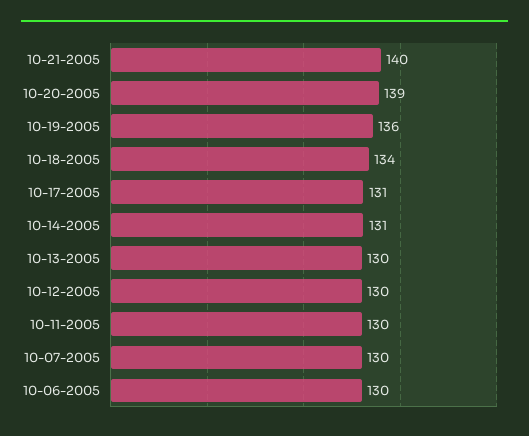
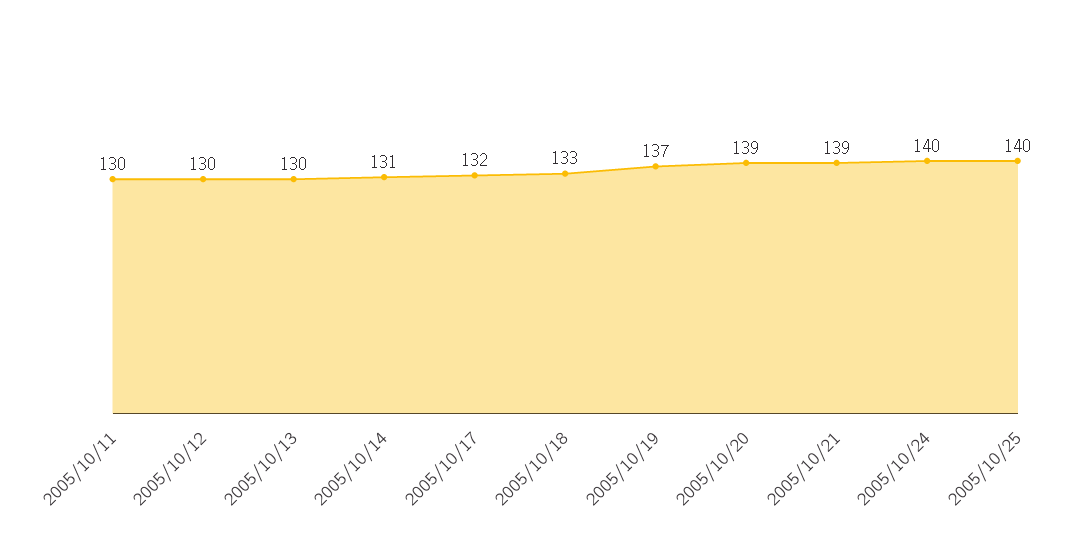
10-21-2005: 140 -> 139
10-19-2005: 136 -> 137
10-18-2005: 134 -> 133
10-17-2005: 131 -> 132
10-07-2005: 130 -> none
10-06-2005: 130 -> none
2005/10/24: none -> 140
2005/10/25: none -> 140

